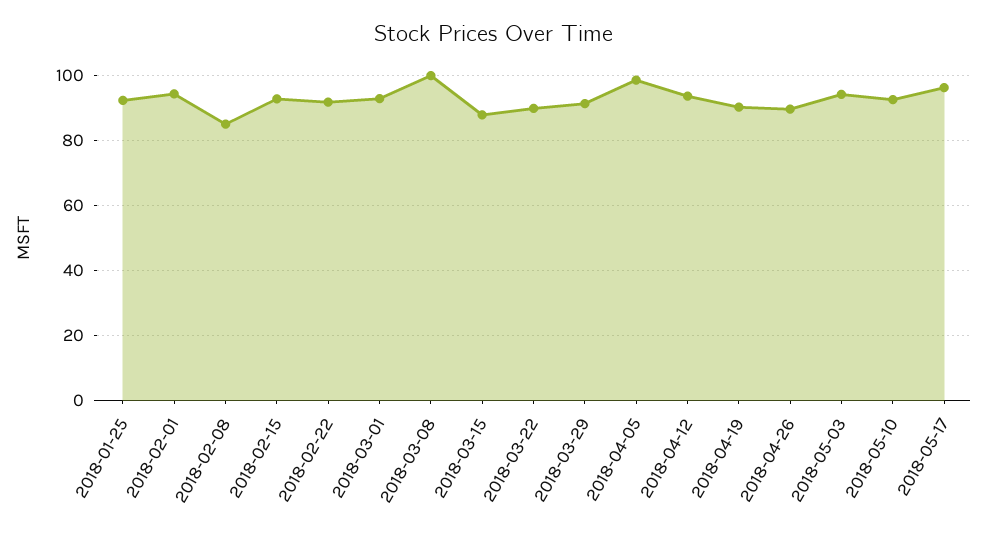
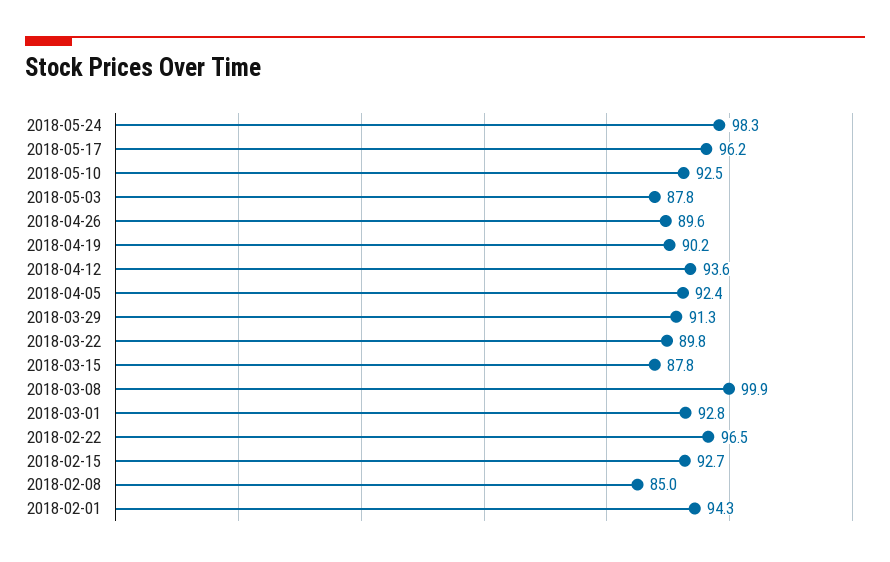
2018-01-25: 92 -> none
2018-02-22: 92 -> 96.5
2018-04-05: 98 -> 92.4
2018-05-03: 94 -> 87.8
2018-05-24: none -> 98.3

